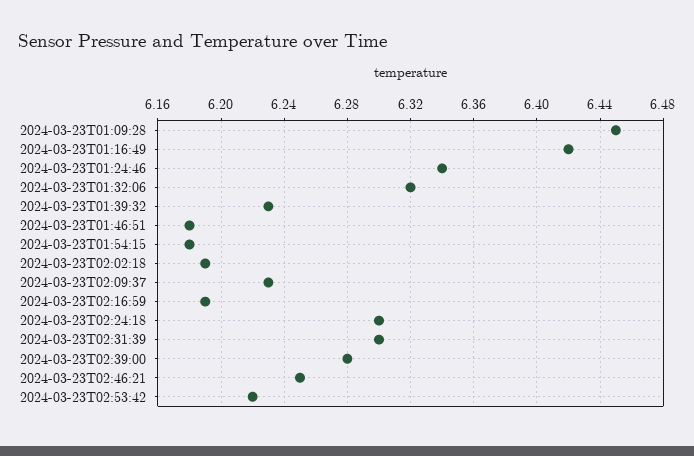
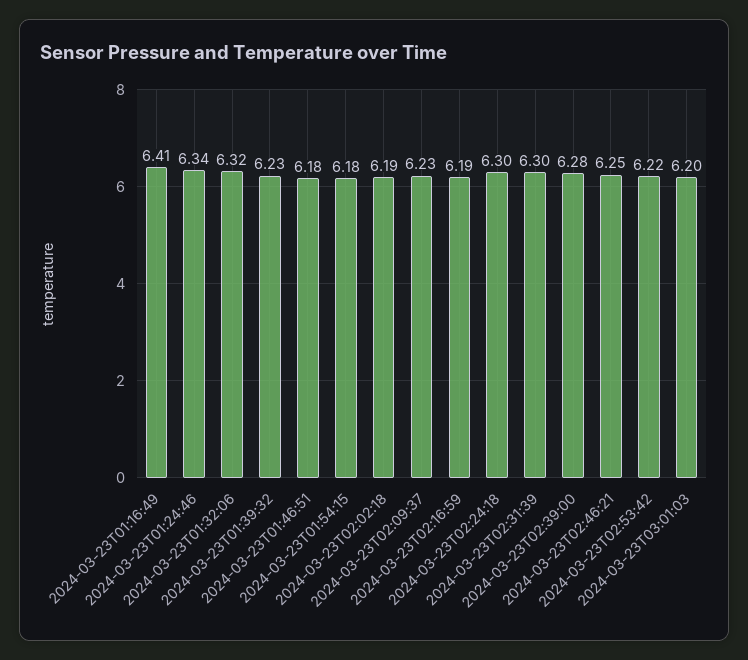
2024-03-23T01:09:28: 6.45 -> none
2024-03-23T01:16:49: 6.42 -> 6.41
2024-03-23T03:01:03: none -> 6.2

